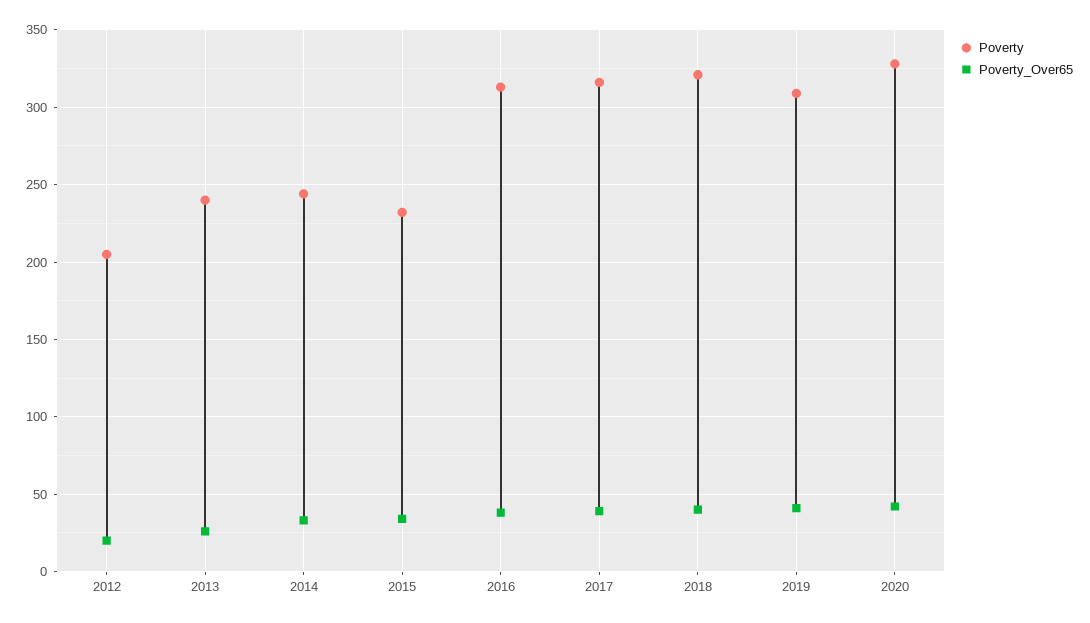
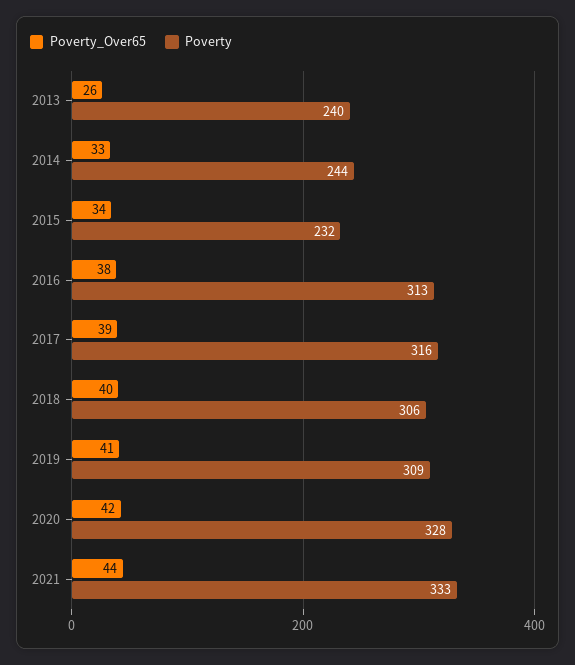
Poverty, 2012: 205 -> none
Poverty_Over65, 2012: 20 -> none
Poverty, 2018: 320 -> 306
Poverty_Over65, 2021: none -> 44
Poverty, 2021: none -> 333

